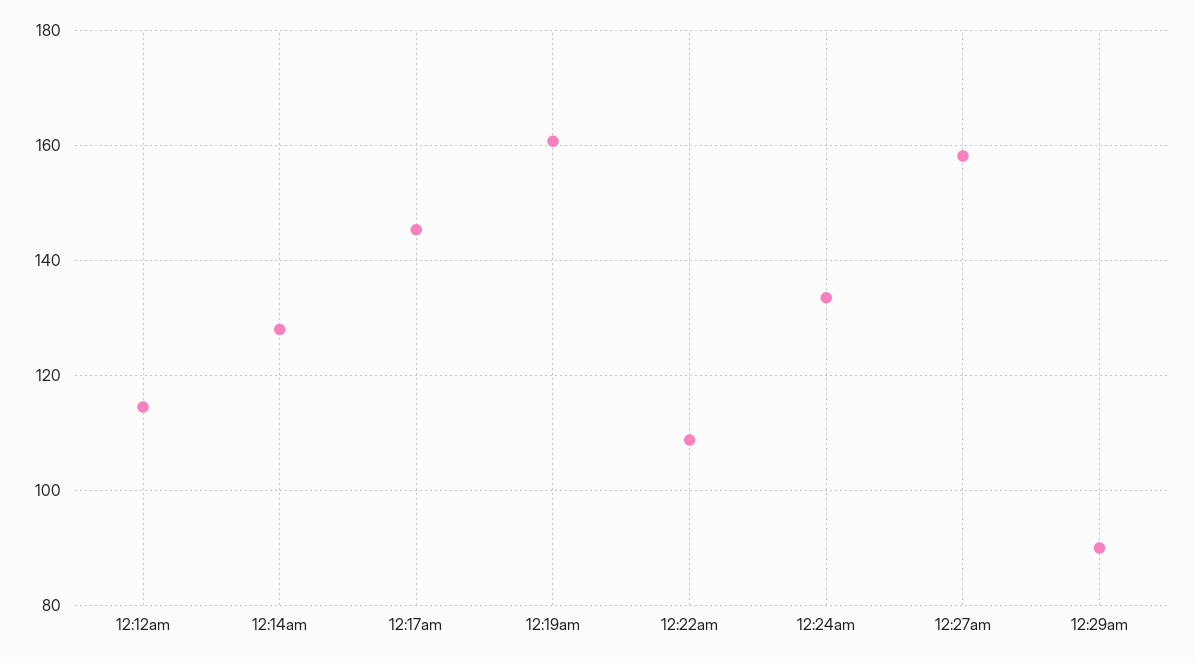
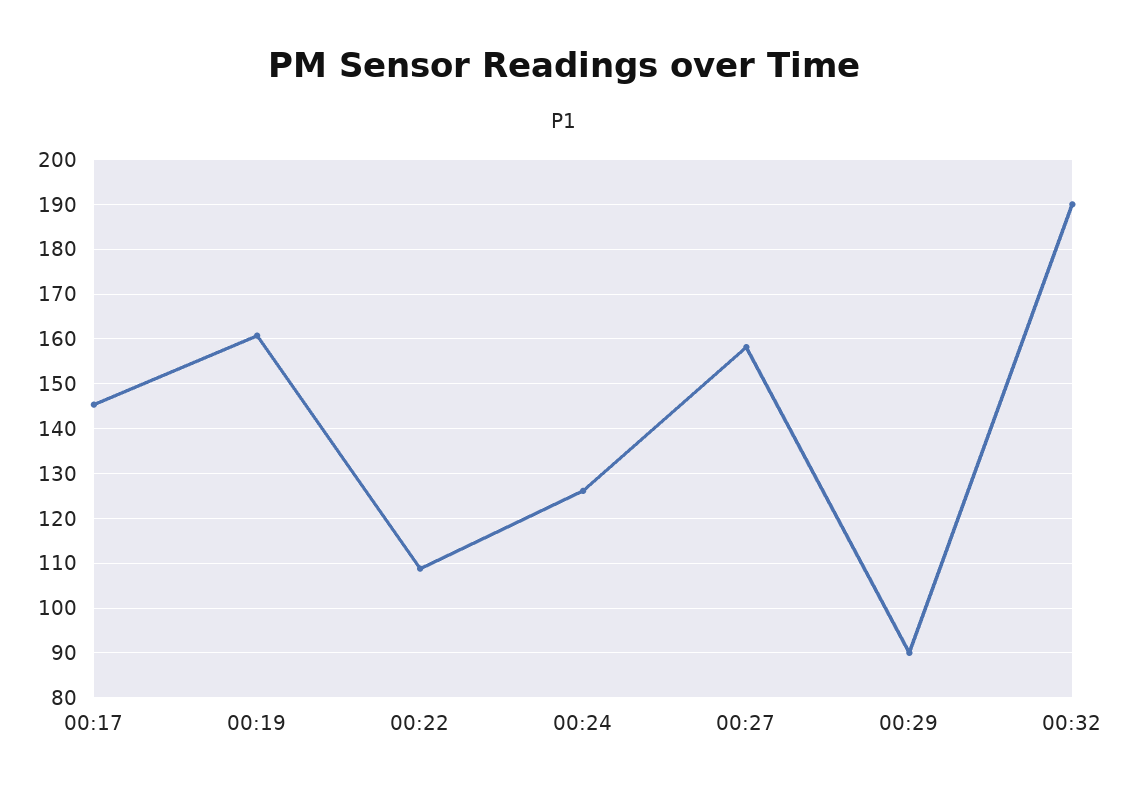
12:12am: 114 -> none
12:14am: 128 -> none
12:24am: 134 -> 126
00:32: none -> 190

